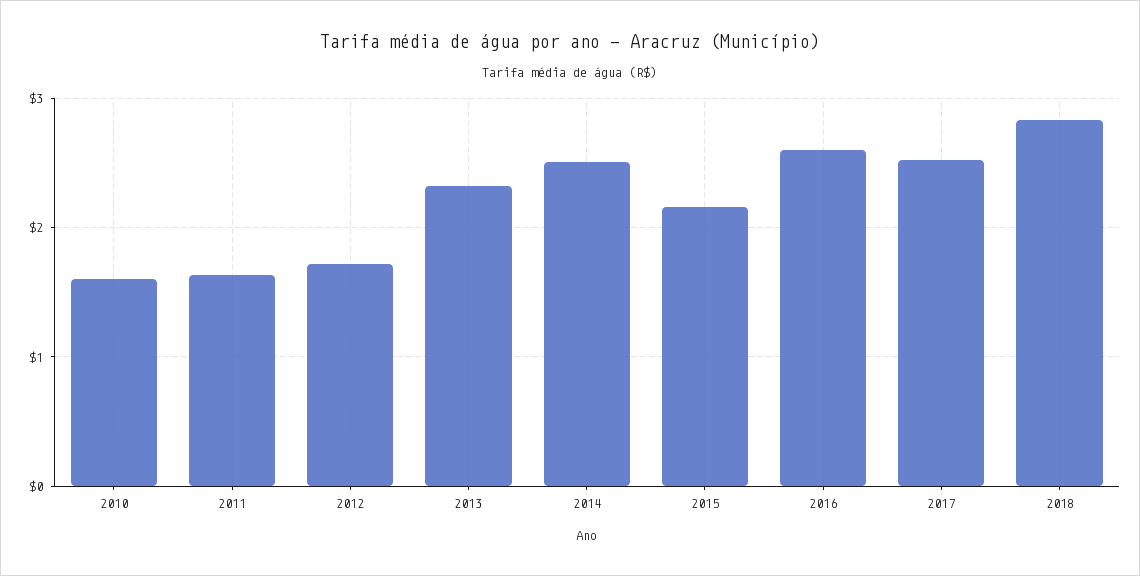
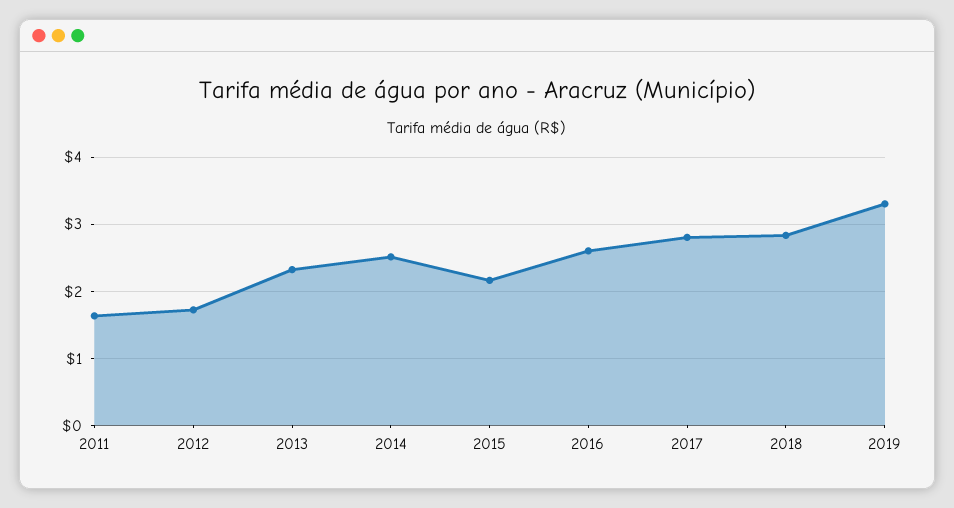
2010: 1.6 -> none
2017: 2.5 -> 2.8
2019: none -> 3.3

